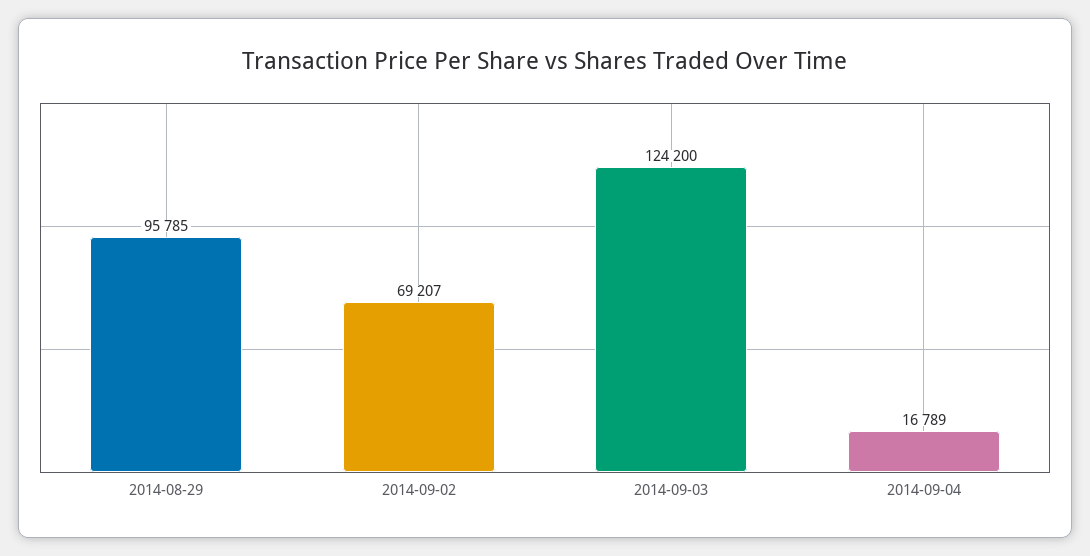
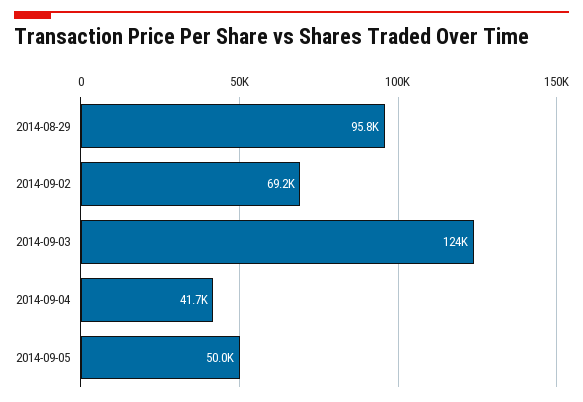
2014-09-04: 16789 -> 41700
2014-09-05: none -> 50000

